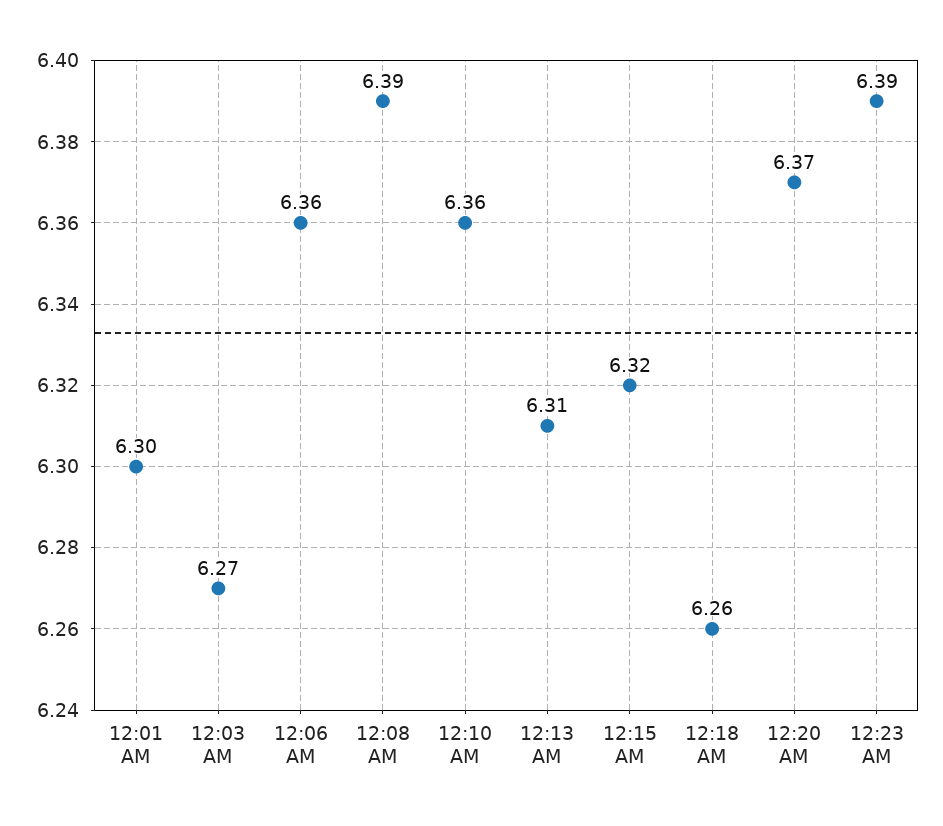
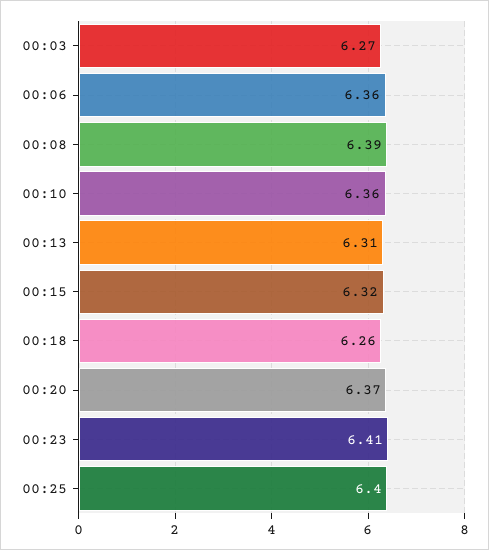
12:01 AM: 6.3 -> none
12:23 AM: 6.39 -> 6.41
00:25: none -> 6.4

